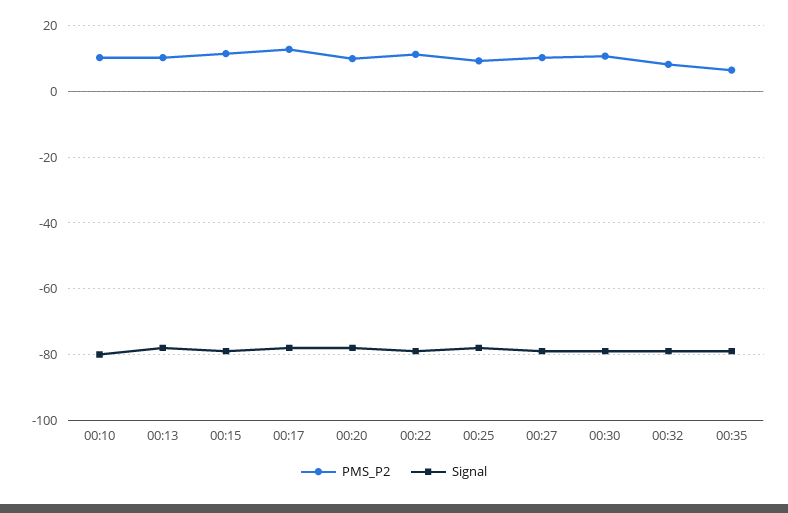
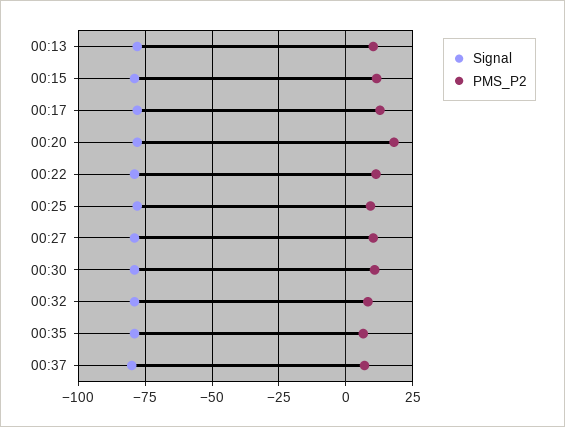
PMS_P2, 00:10: 10 -> none
Signal, 00:10: -80 -> none
PMS_P2, 00:20: 10 -> 17.5
Signal, 00:37: none -> -80
PMS_P2, 00:37: none -> 7.5

